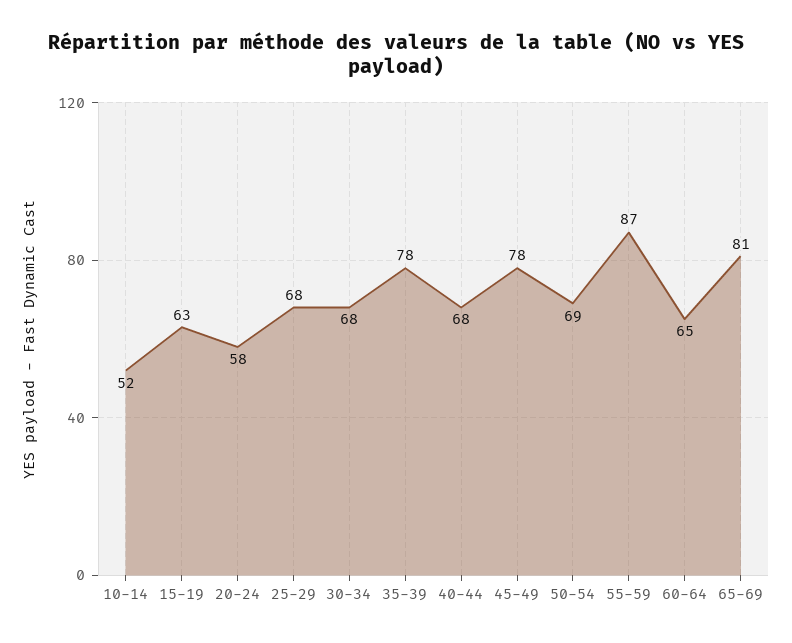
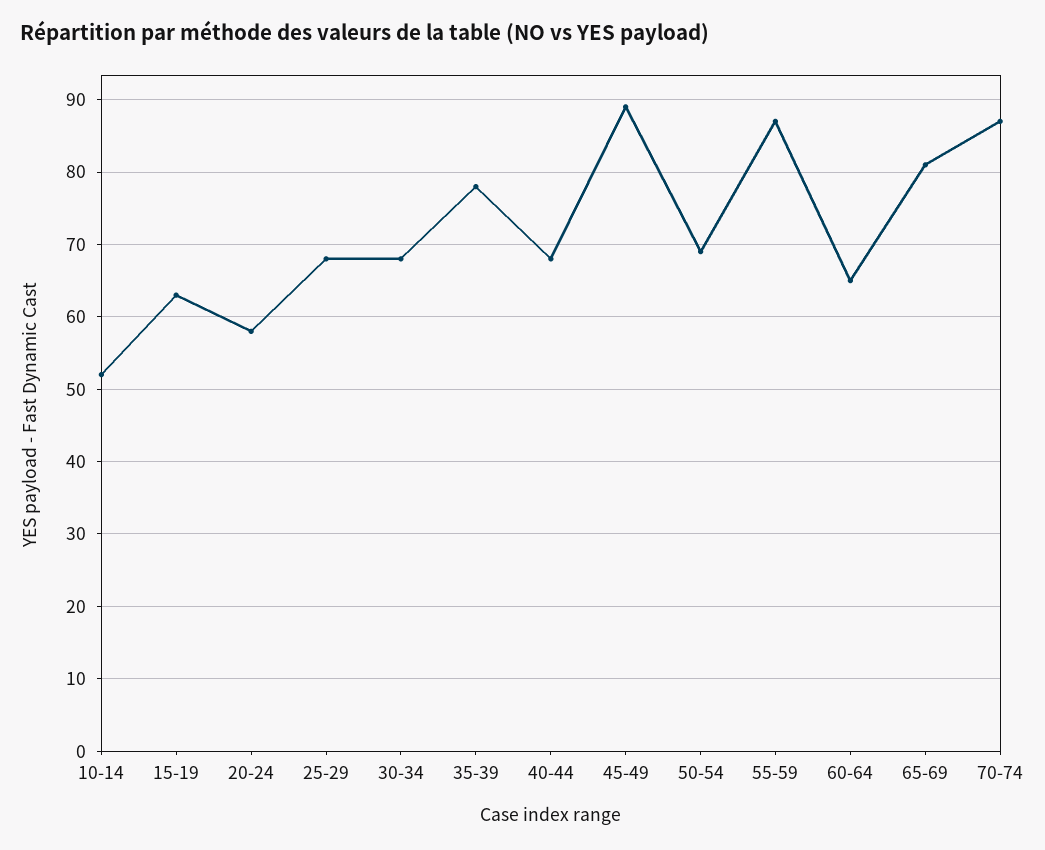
45-49: 78 -> 89
70-74: none -> 87

